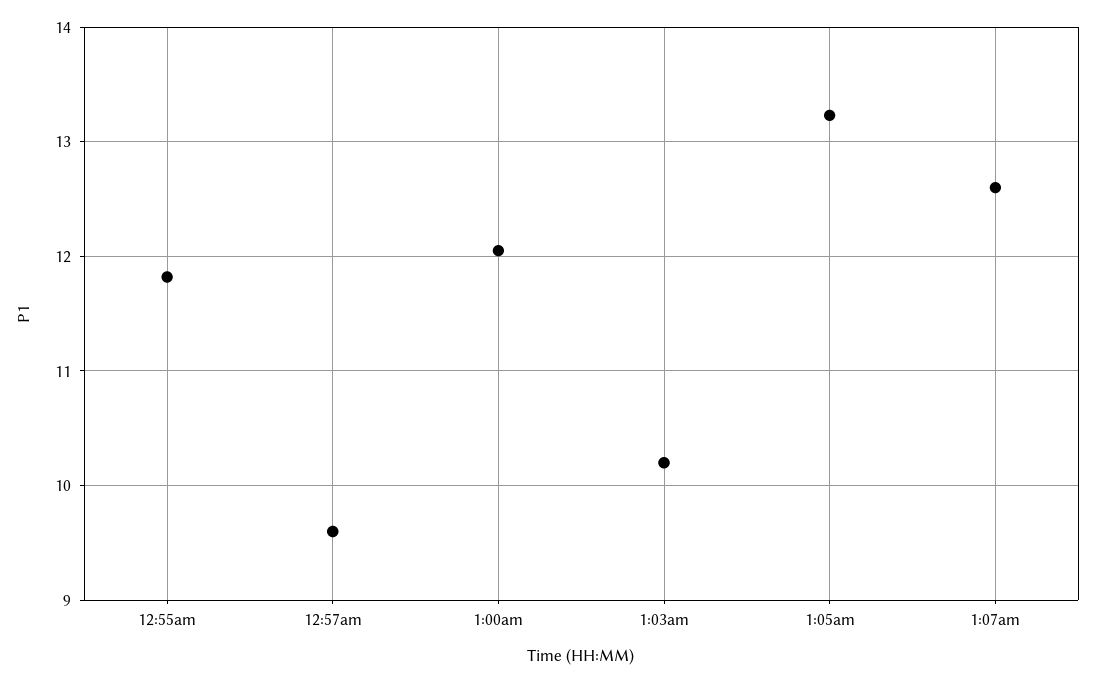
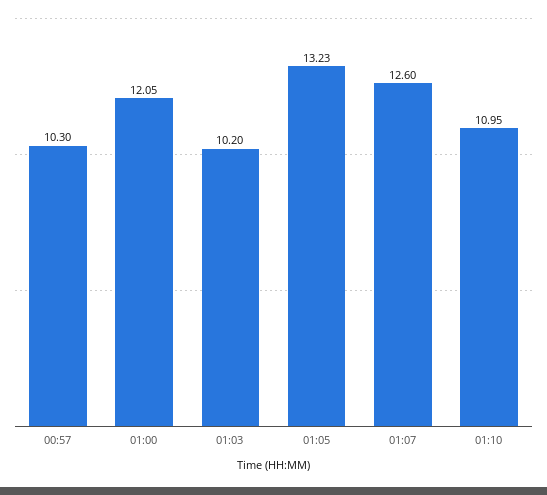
12:55am: 11.8 -> none
12:57am: 9.6 -> 10.3
01:10: none -> 10.95

